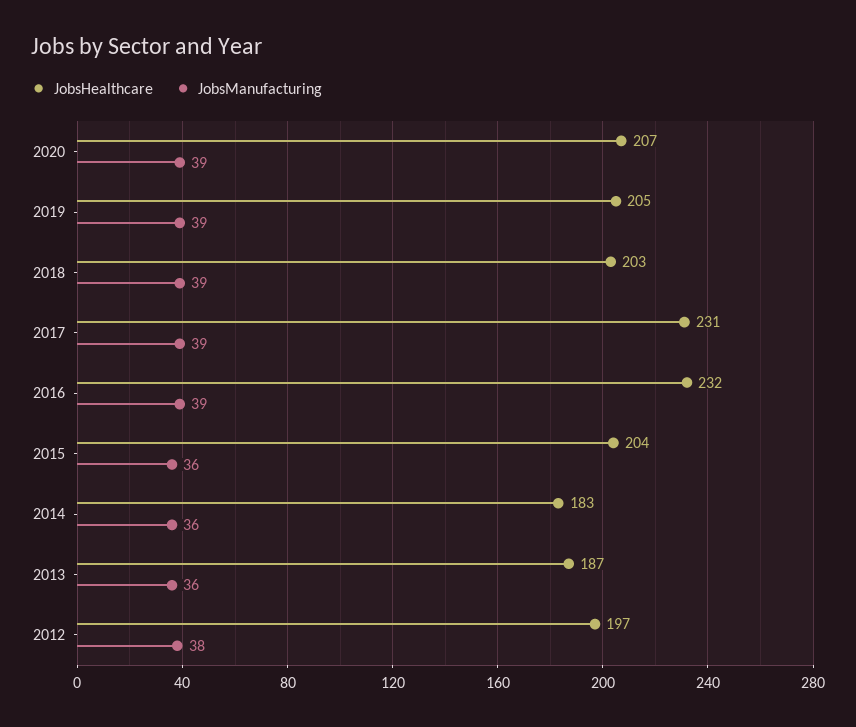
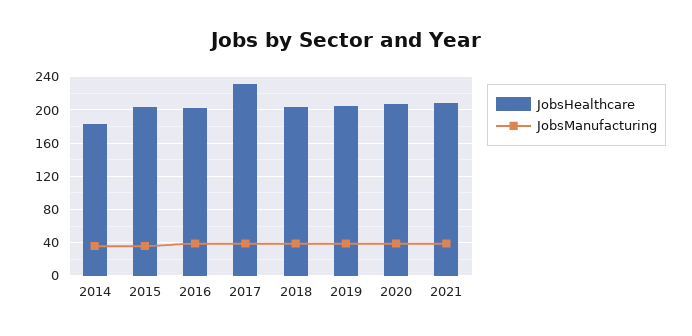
JobsHealthcare, 2016: 232 -> 200
JobsHealthcare, 2013: 187 -> none
JobsManufacturing, 2013: 36 -> none
JobsHealthcare, 2012: 197 -> none
JobsManufacturing, 2012: 38 -> none
JobsHealthcare, 2021: none -> 210
JobsManufacturing, 2021: none -> 40

